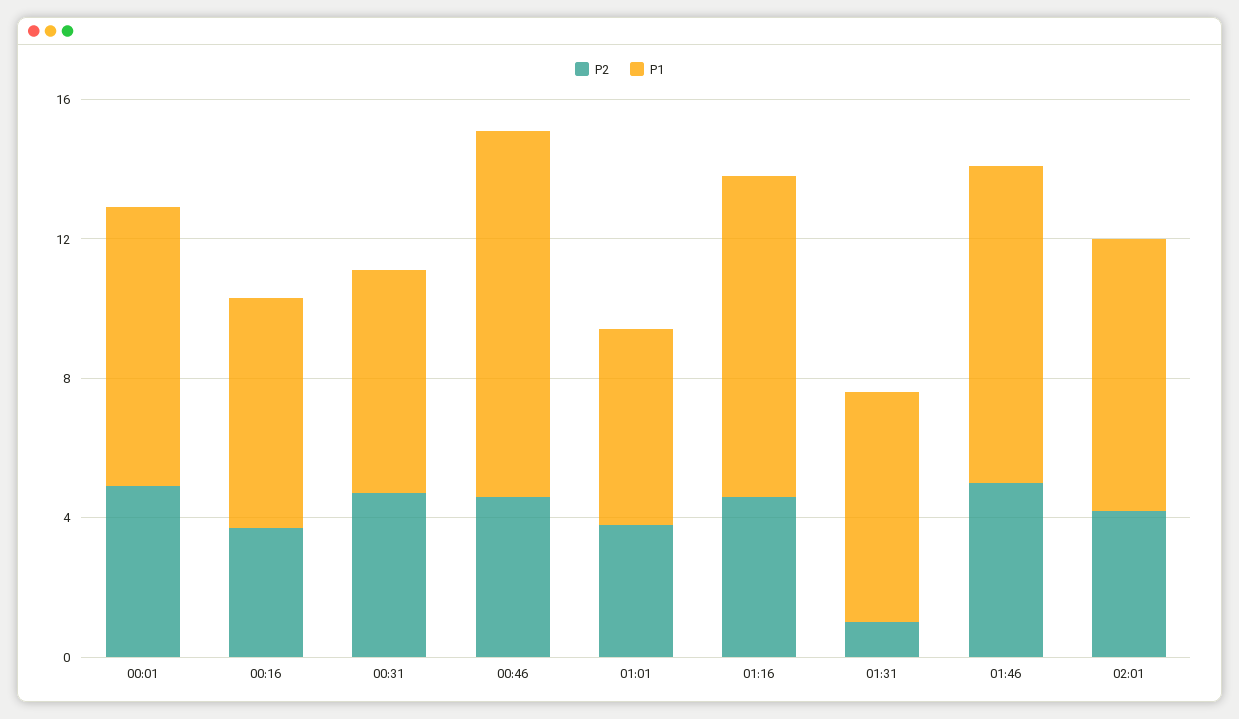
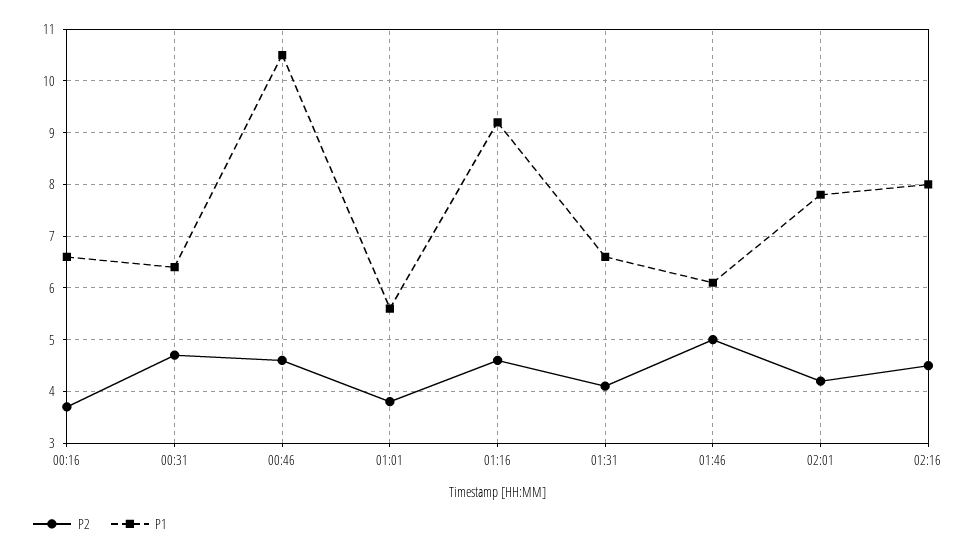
P2, 00:01: 5 -> none
P1, 00:01: 8 -> none
P2, 01:31: 1 -> 4
P1, 01:46: 9 -> 6
P2, 02:16: none -> 4.5
P1, 02:16: none -> 8

